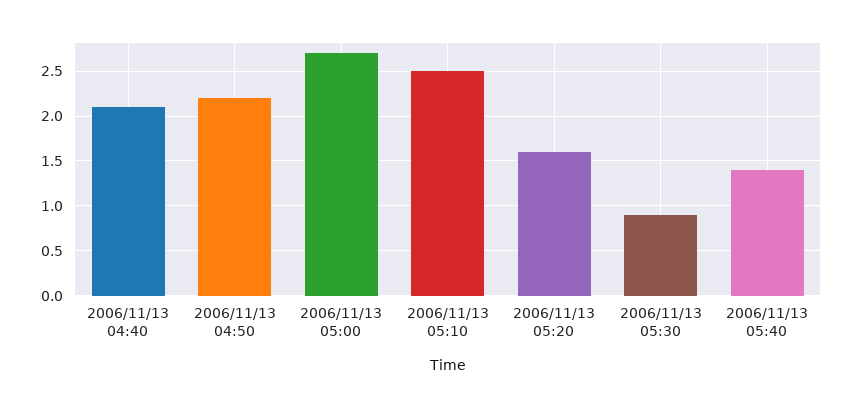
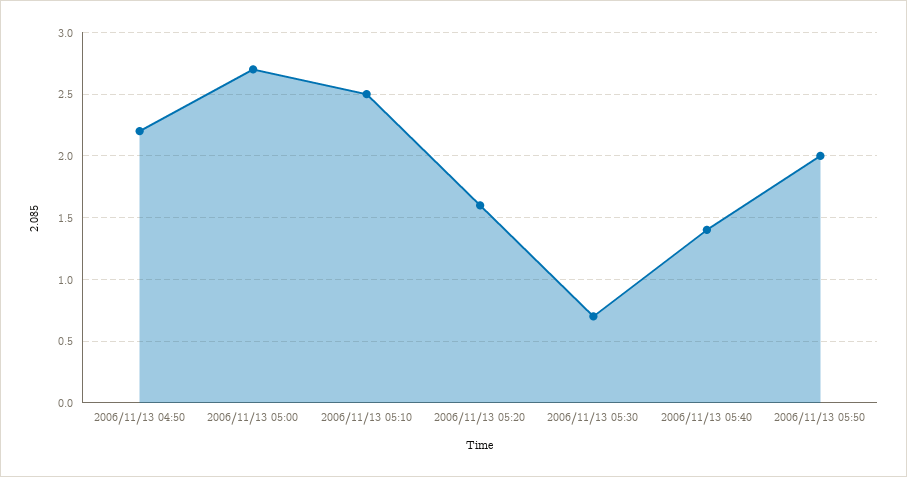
2006/11/13 04:40: 2.1 -> none
2006/11/13 05:30: 0.9 -> 0.7
2006/11/13 05:50: none -> 2

